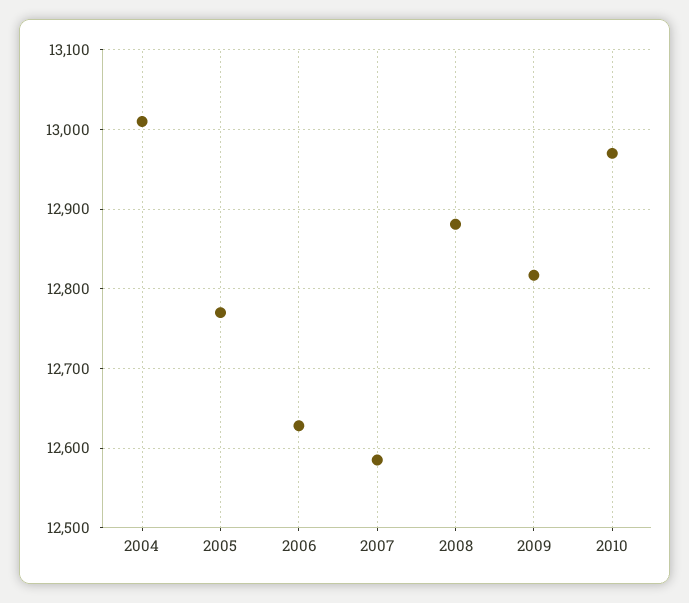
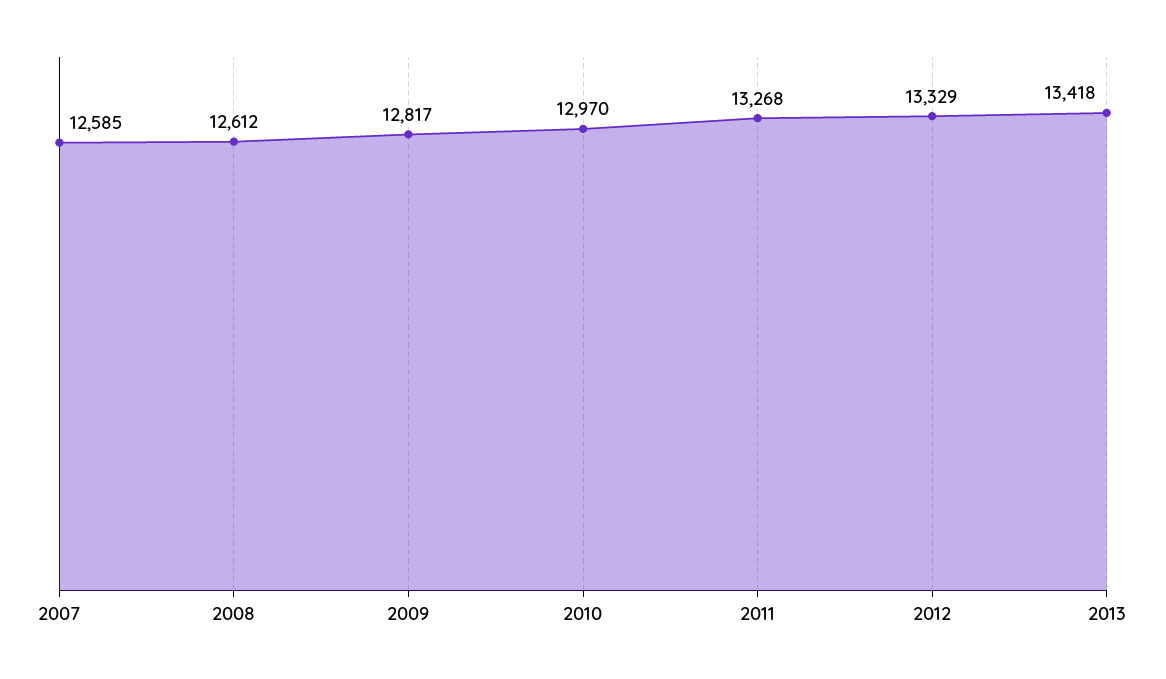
2004: 13010 -> none
2005: 12770 -> none
2006: 12630 -> none
2008: 12880 -> 12612
2011: none -> 13268
2012: none -> 13329
2013: none -> 13418

